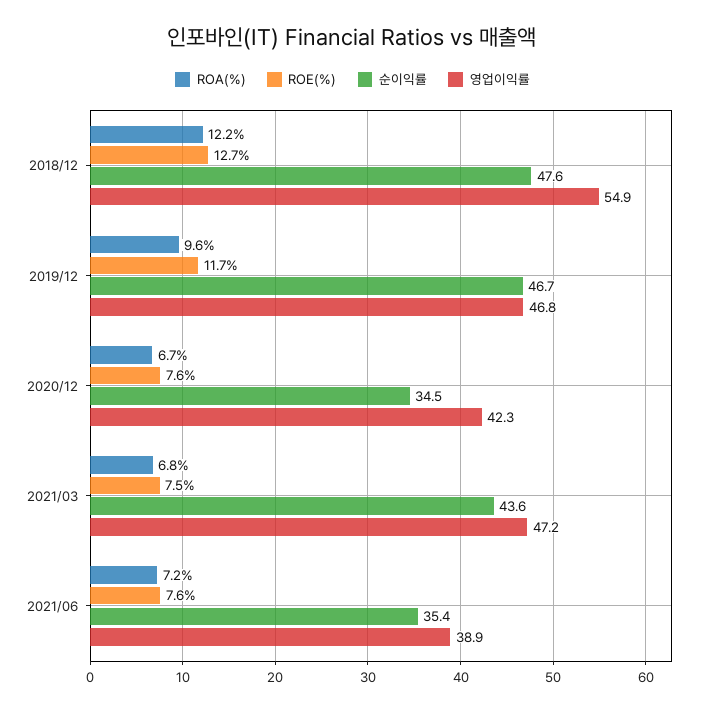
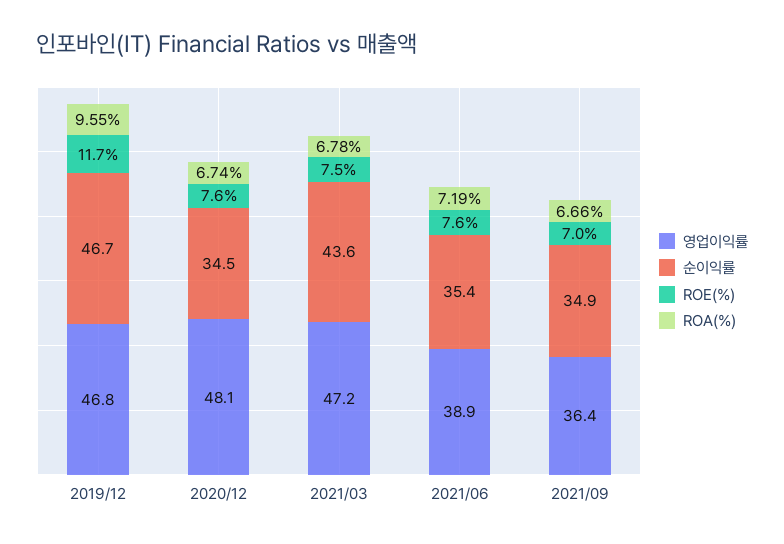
ROA(%), 2018/12: 12.2 -> none
ROE(%), 2018/12: 12.7 -> none
순이익률, 2018/12: 47.6 -> none
영업이익률, 2018/12: 54.9 -> none
영업이익률, 2020/12: 42.3 -> 48.1
영업이익률, 2021/09: none -> 36.4
순이익률, 2021/09: none -> 34.9
ROE(%), 2021/09: none -> 7
ROA(%), 2021/09: none -> 6.66

